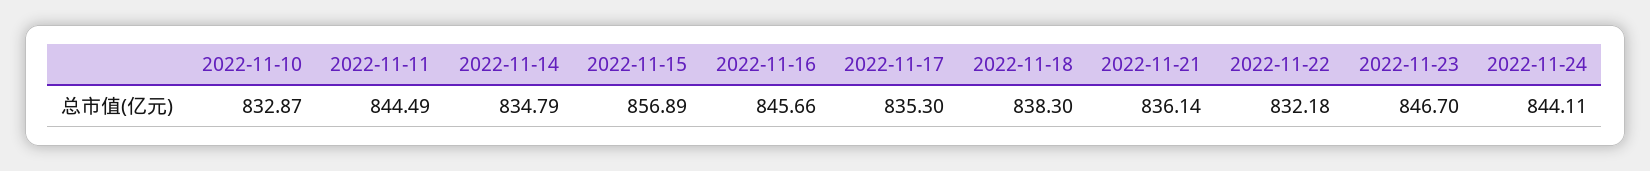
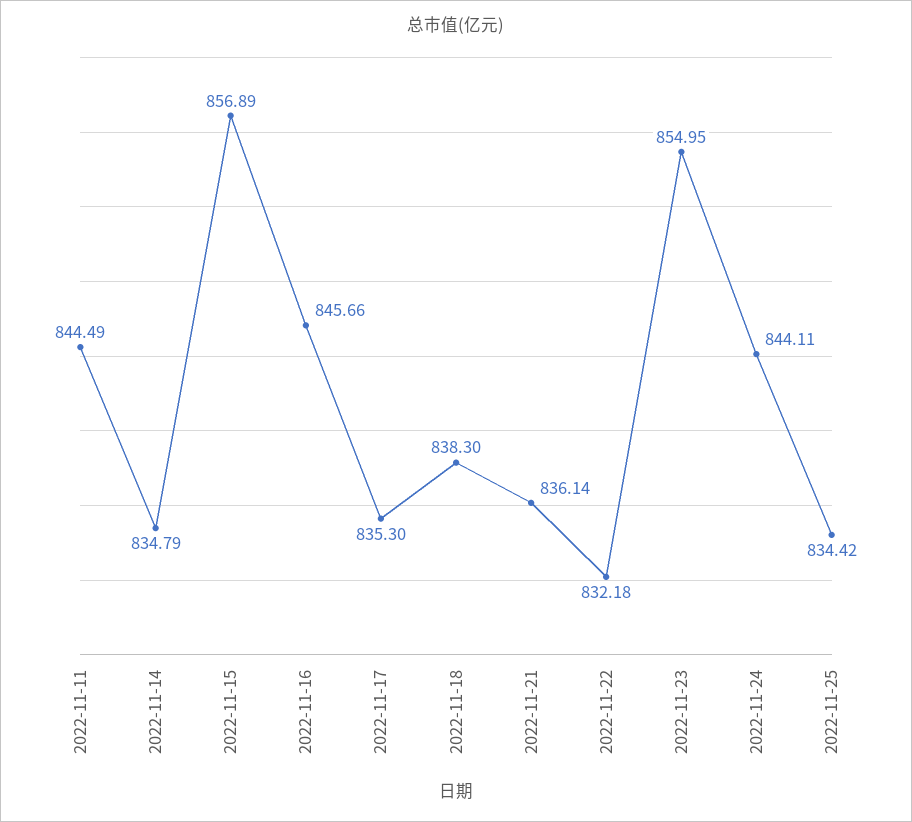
2022-11-10: 832.87 -> none
2022-11-23: 846.7 -> 854.95
2022-11-25: none -> 834.42

